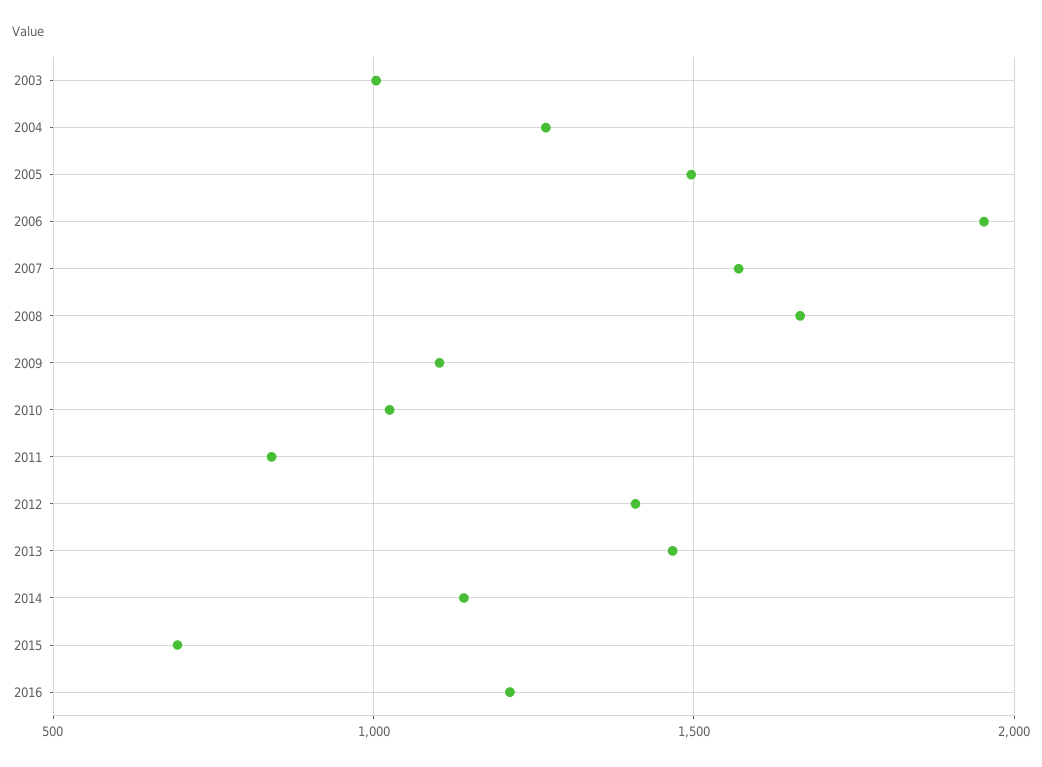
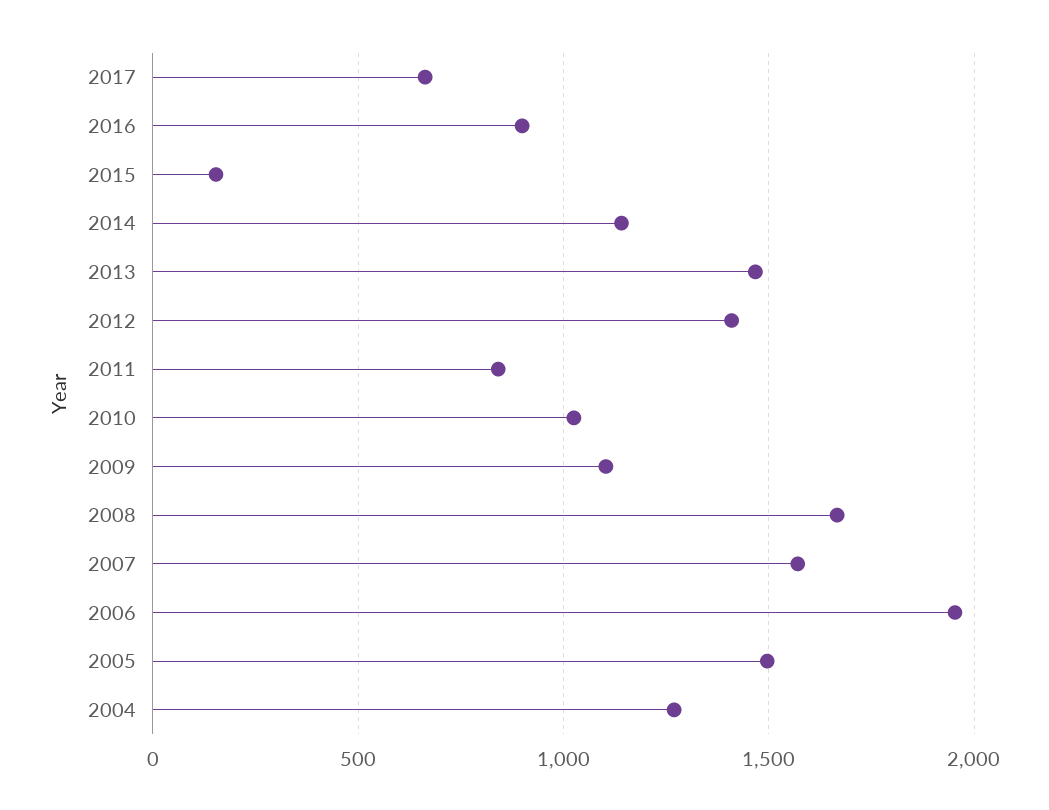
2003: 1000 -> none
2015: 700 -> 150
2016: 1200 -> 900
2017: none -> 650

